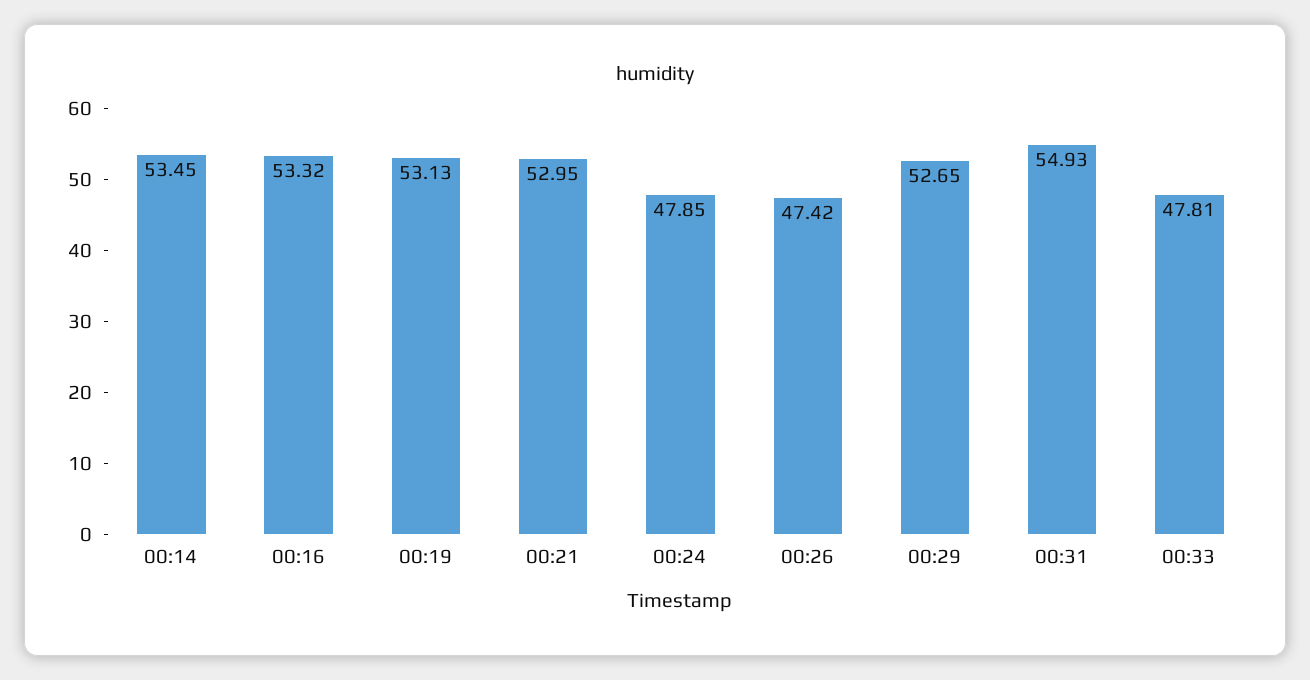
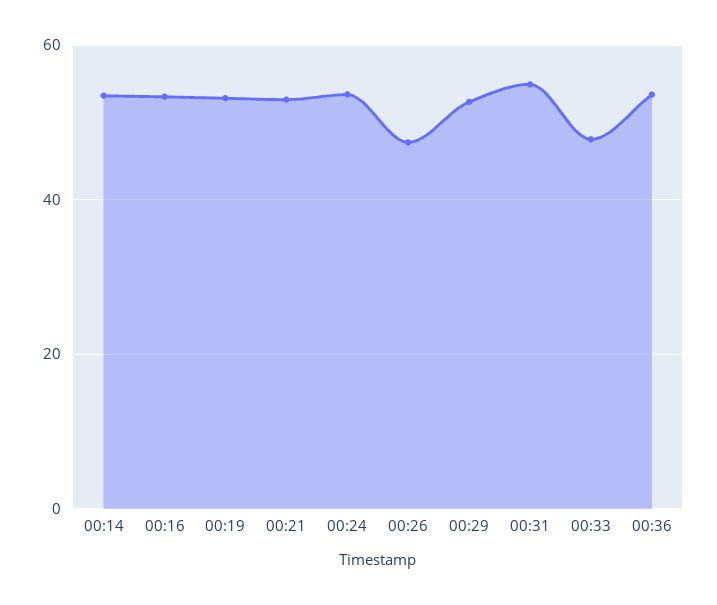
00:24: 47.85 -> 54
00:36: none -> 54

